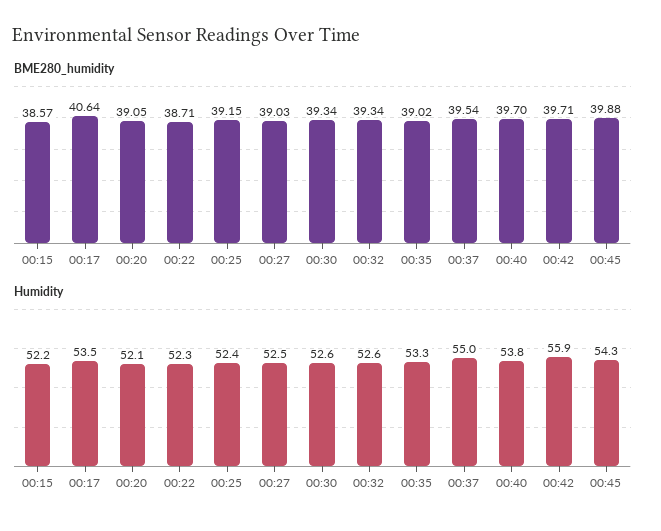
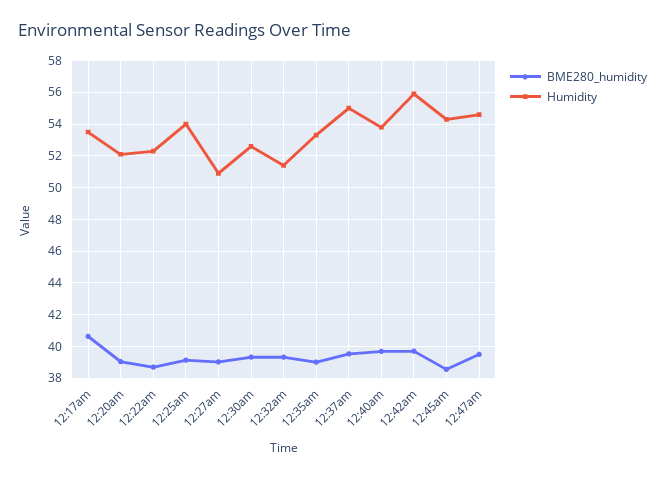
BME280_humidity, 00:15: 38.57 -> none
BME280_humidity, 00:45: 39.88 -> 38.5
Humidity, 00:15: 52.2 -> none
Humidity, 00:25: 52.4 -> 54
Humidity, 00:27: 52.5 -> 51
Humidity, 00:32: 52.6 -> 51.5
BME280_humidity, 12:47am: none -> 39.5
Humidity, 12:47am: none -> 54.5

